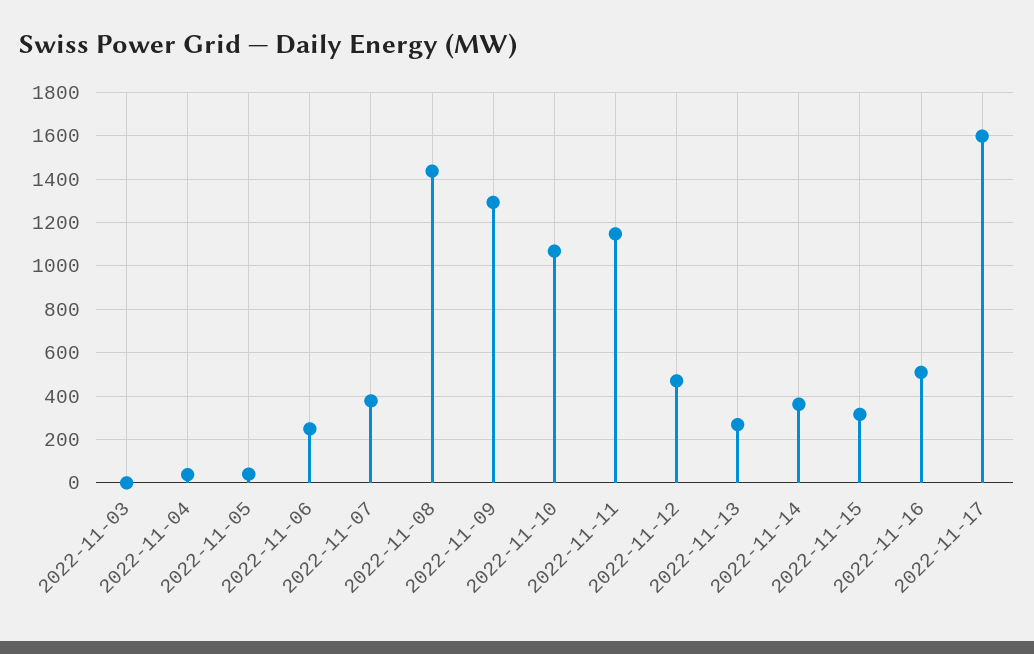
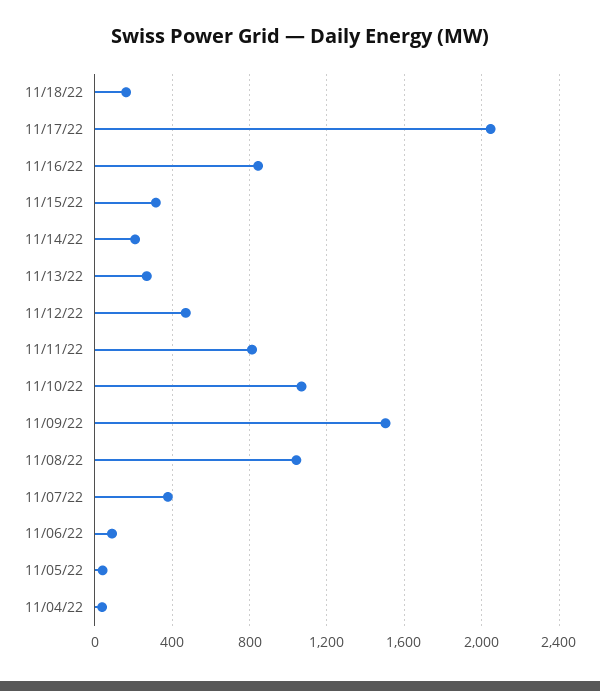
2022-11-03: 0 -> none
2022-11-06: 250 -> 100
2022-11-08: 1450 -> 1050
2022-11-09: 1300 -> 1500
2022-11-11: 1150 -> 800
2022-11-14: 350 -> 200
2022-11-16: 500 -> 850
2022-11-17: 1600 -> 2050
11/18/22: none -> 150

